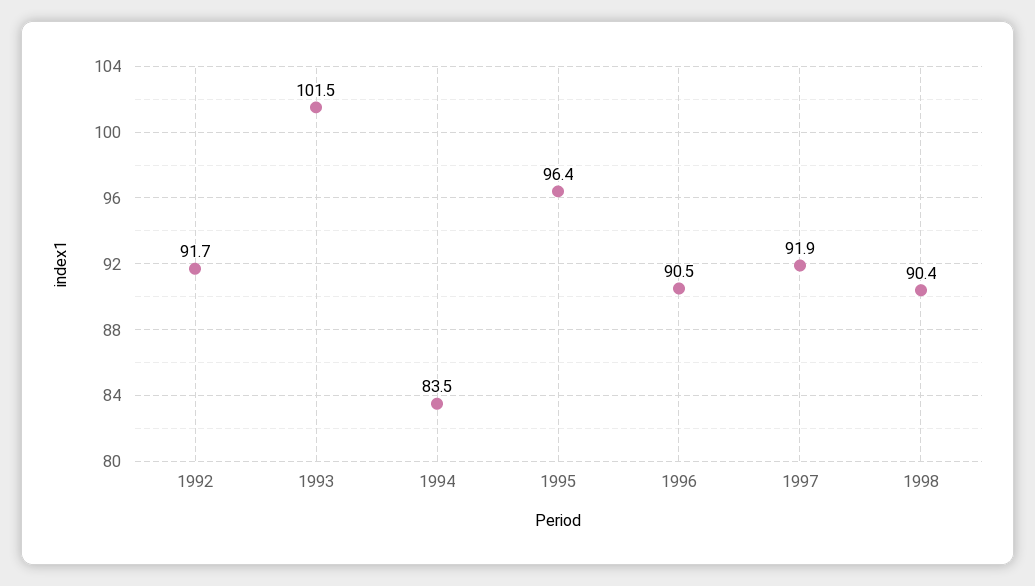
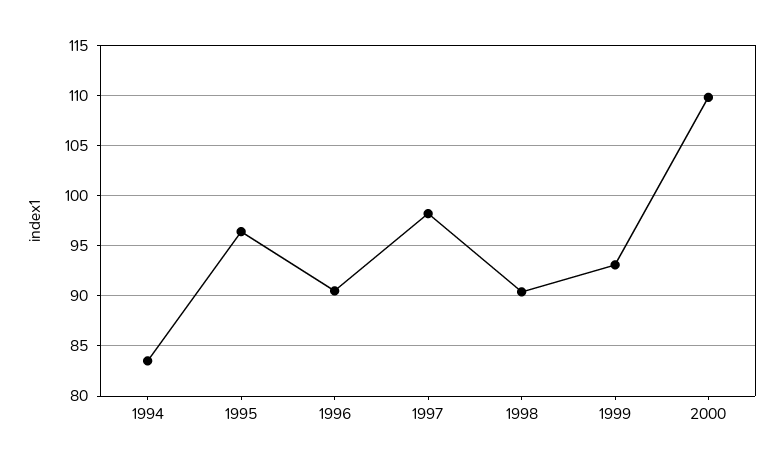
1992: 91.7 -> none
1993: 101.5 -> none
1997: 91.9 -> 98
1999: none -> 93
2000: none -> 110

